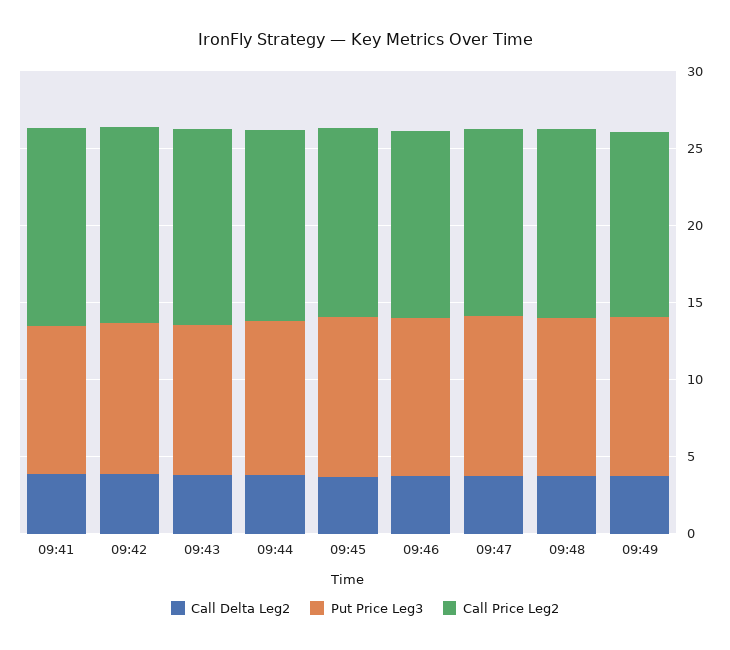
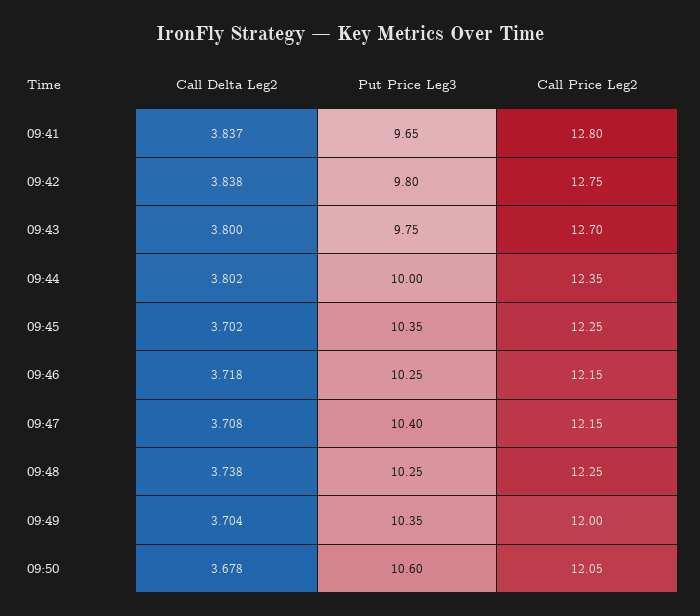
Call Delta Leg2, 09:50: none -> 3.678
Put Price Leg3, 09:50: none -> 10.6
Call Price Leg2, 09:50: none -> 12.05

